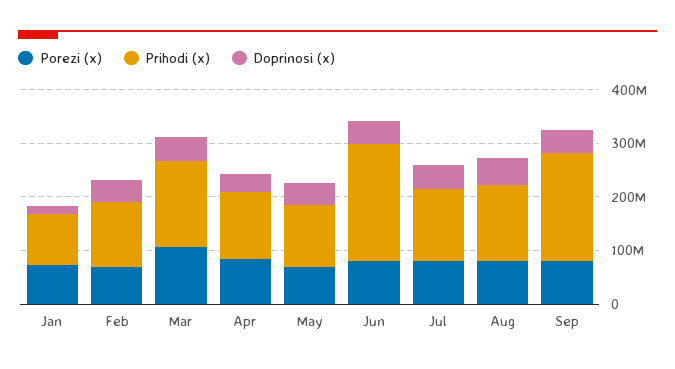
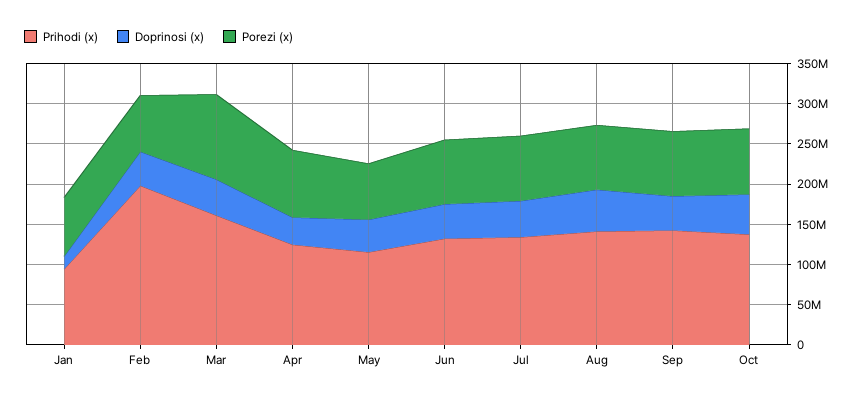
Prihodi (x), Feb: 120000000 -> 200000000
Prihodi (x), Jun: 220000000 -> 130000000
Prihodi (x), Sep: 200000000 -> 140000000
Prihodi (x), Oct: none -> 140000000
Doprinosi (x), Oct: none -> 50000000
Porezi (x), Oct: none -> 80000000

